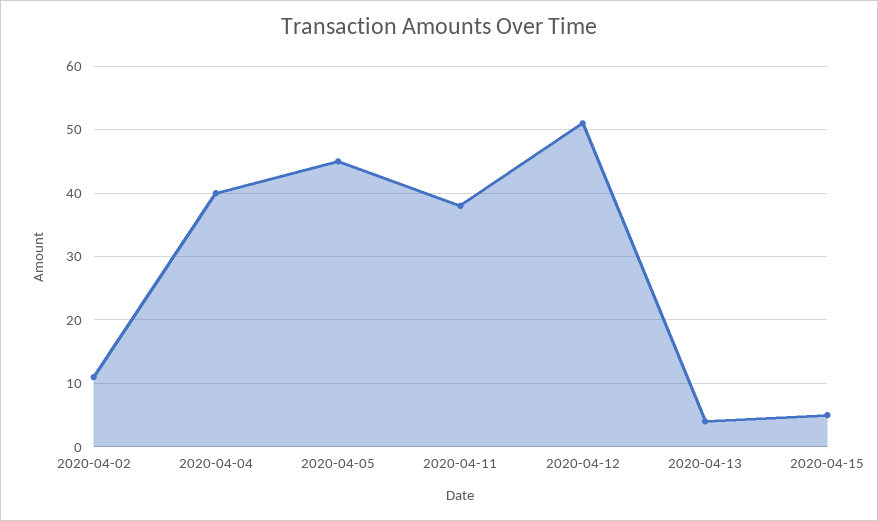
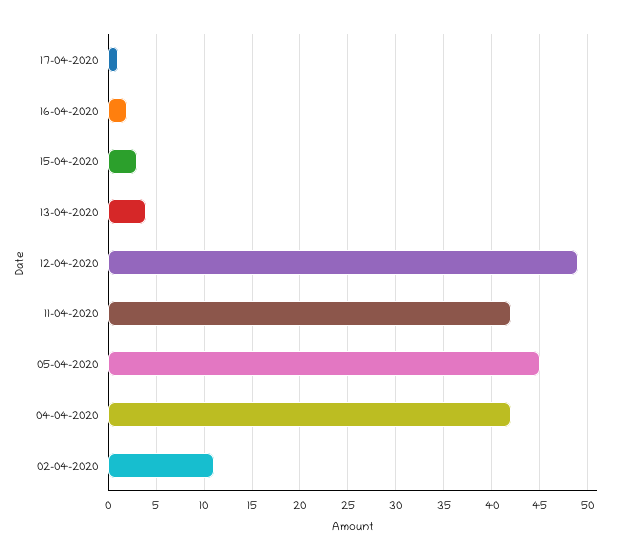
2020-04-04: 40 -> 42
2020-04-11: 38 -> 42
2020-04-12: 51 -> 49
2020-04-15: 5 -> 3
17-04-2020: none -> 1
16-04-2020: none -> 2

